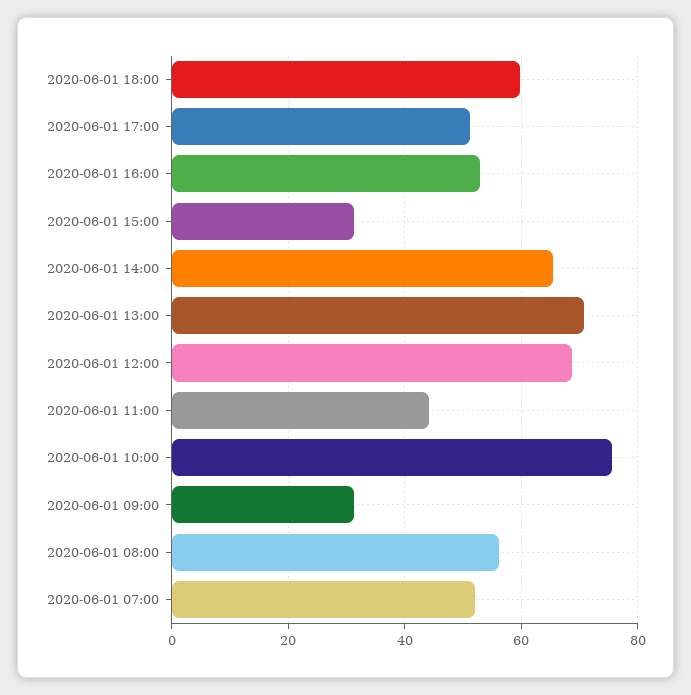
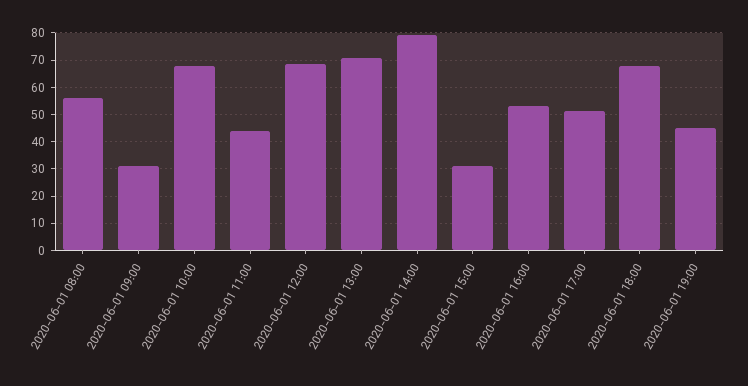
2020-06-01 18:00: 60 -> 67.5
2020-06-01 14:00: 66 -> 80
2020-06-01 10:00: 76 -> 67.5
2020-06-01 07:00: 52 -> none
2020-06-01 19:00: none -> 45

